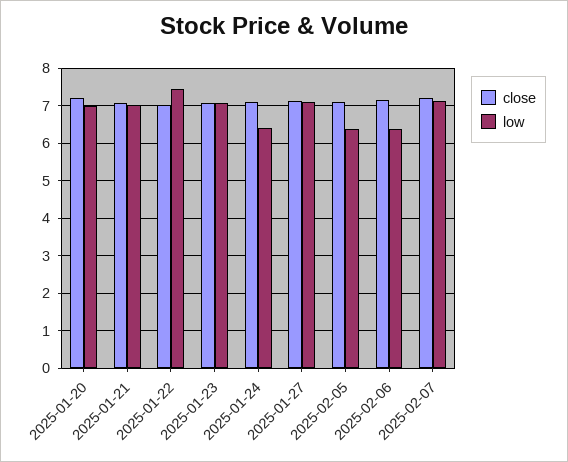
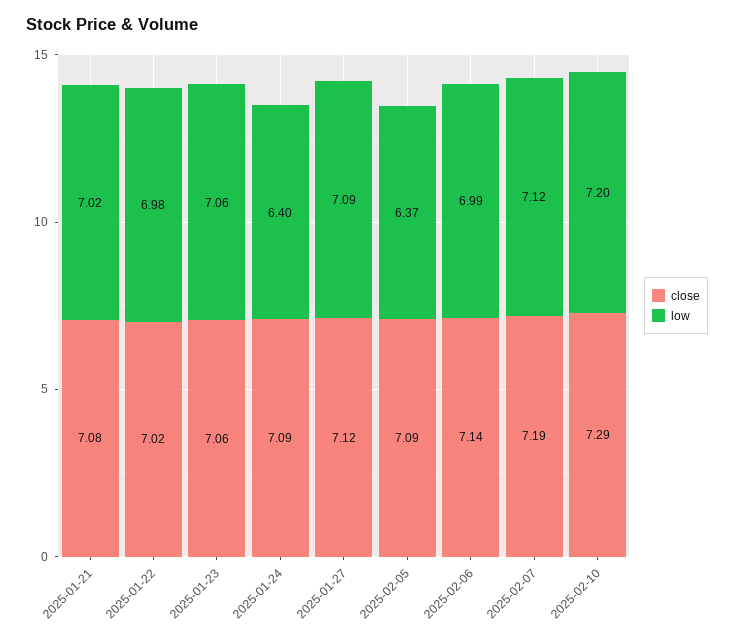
close, 2025-01-20: 7.2 -> none
low, 2025-01-20: 7 -> none
low, 2025-01-22: 7.4 -> 6.98
low, 2025-02-06: 6.4 -> 6.99
close, 2025-02-10: none -> 7.29
low, 2025-02-10: none -> 7.2

